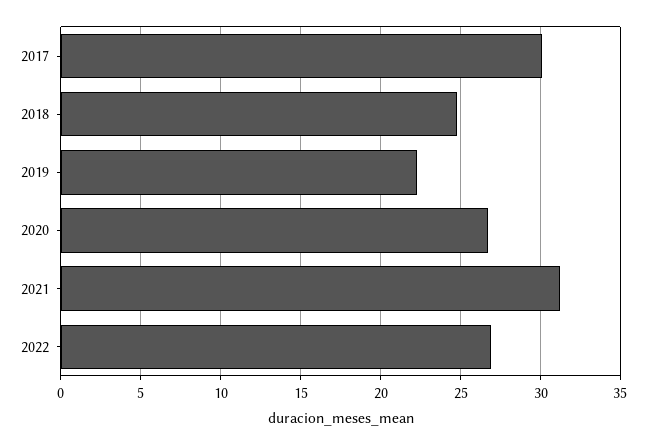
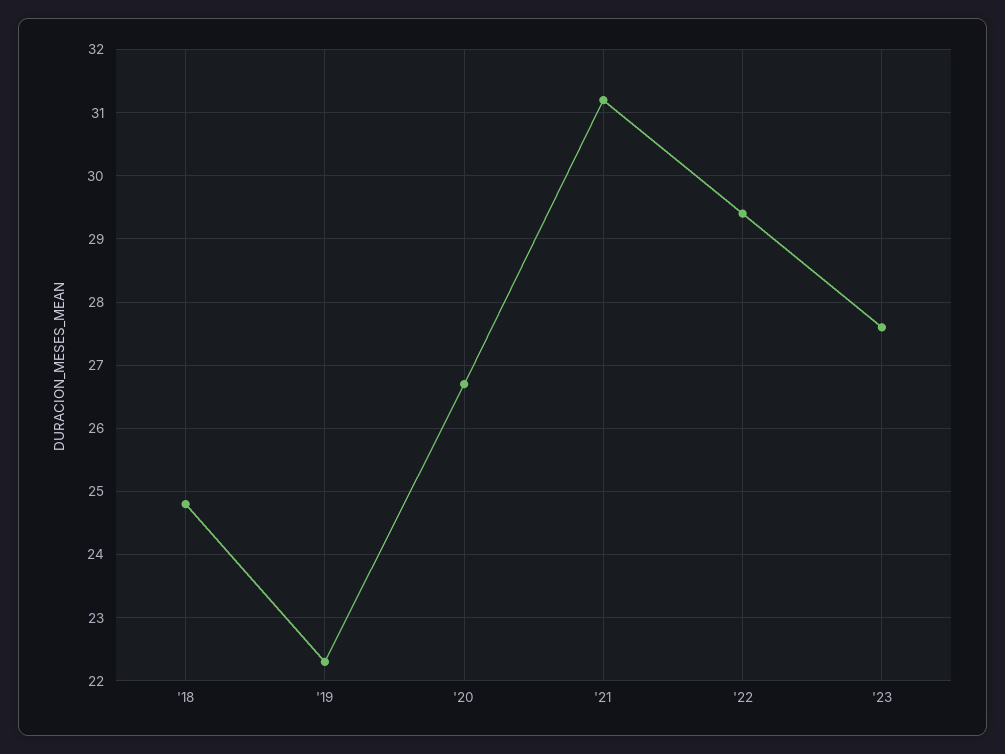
2017: 30 -> none
2022: 27 -> 29.4
'23: none -> 27.6

